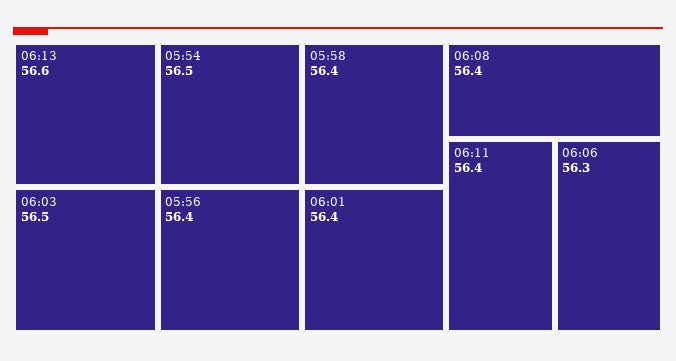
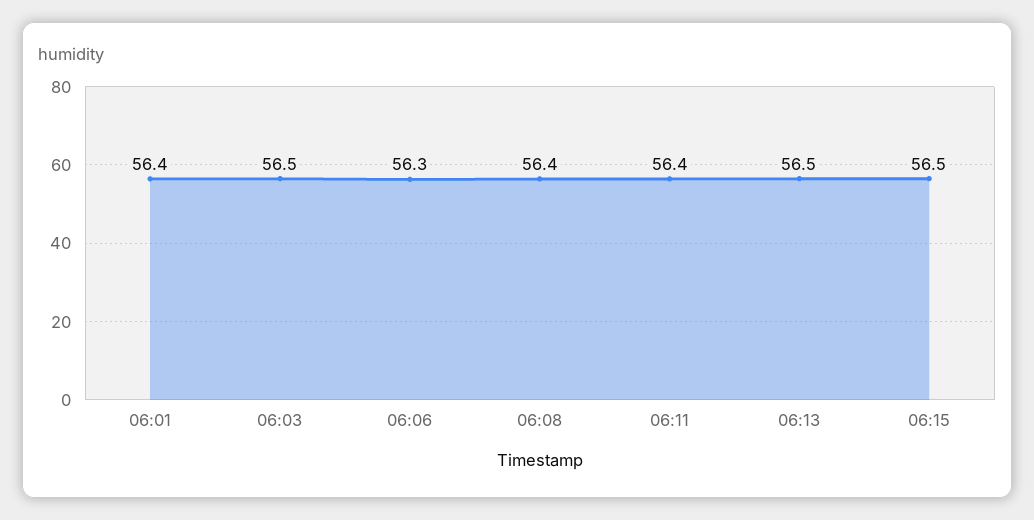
06:13: 56.6 -> 56.5
05:54: 56.5 -> none
05:56: 56.4 -> none
05:58: 56.4 -> none
06:15: none -> 56.5

